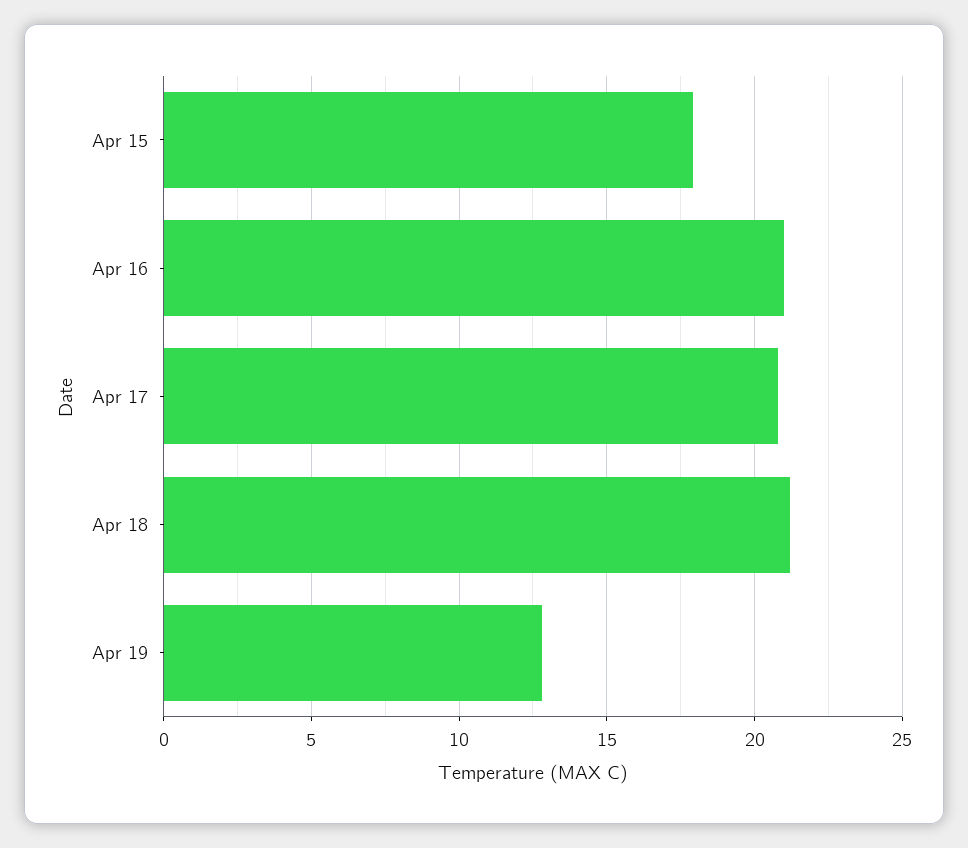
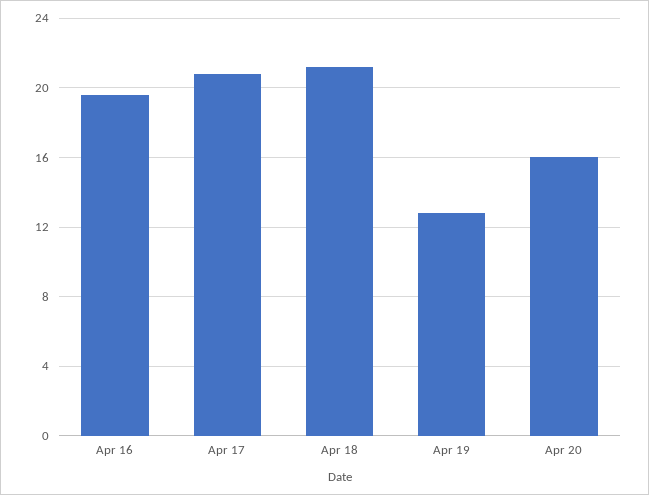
Apr 15: 18 -> none
Apr 16: 21 -> 19.5
Apr 20: none -> 16

